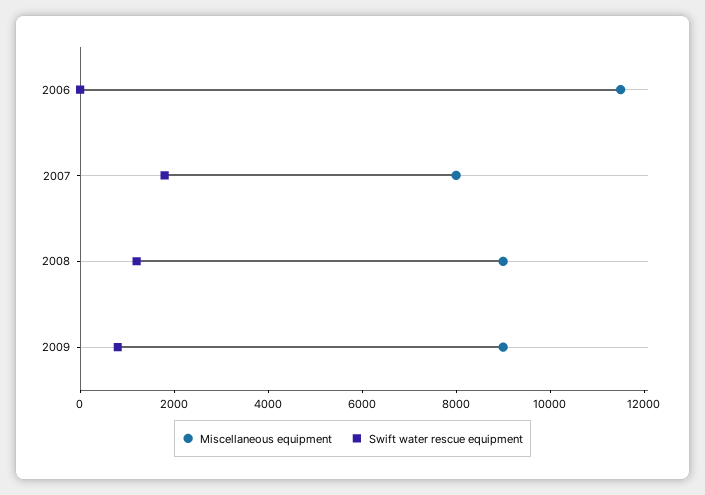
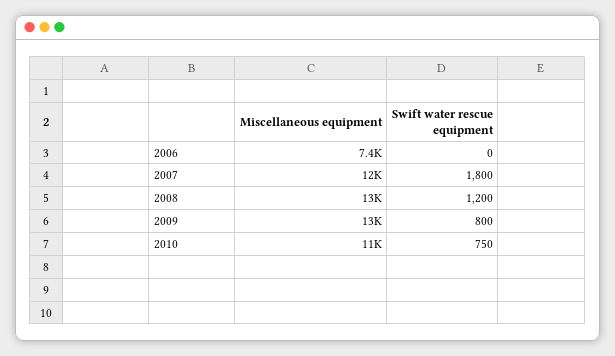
Miscellaneous equipment, 2006: 11500 -> 7400
Miscellaneous equipment, 2007: 8000 -> 12000
Miscellaneous equipment, 2008: 9000 -> 13000
Miscellaneous equipment, 2009: 9000 -> 13000
Miscellaneous equipment, 2010: none -> 11000
Swift water rescue equipment, 2010: none -> 750

